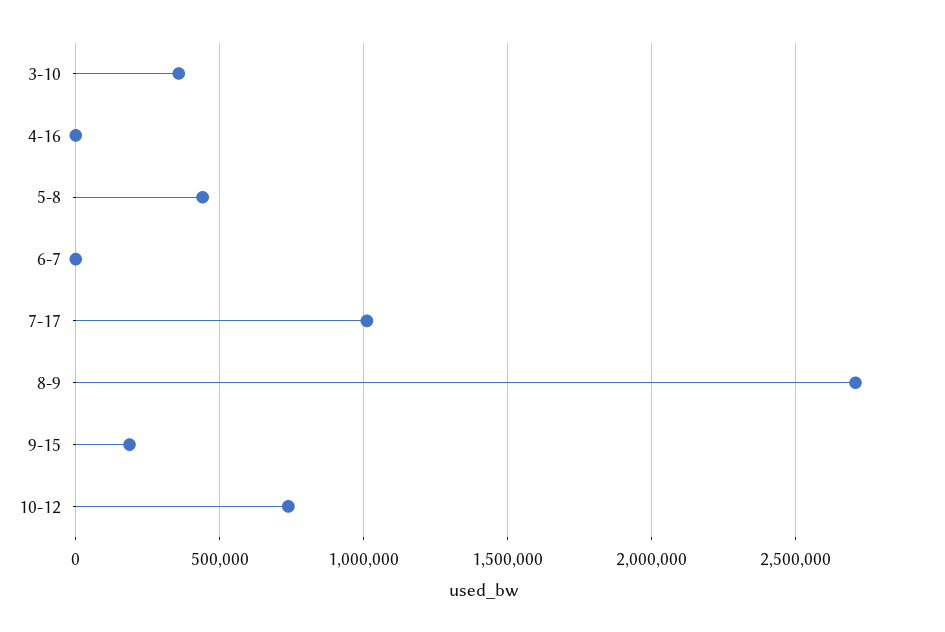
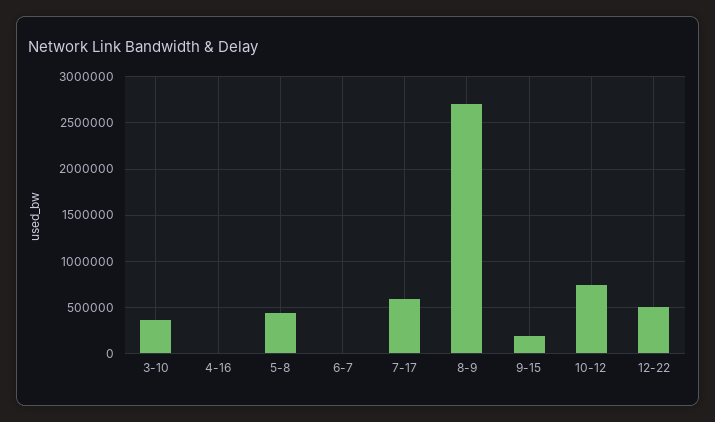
7-17: 1000000 -> 600000
12-22: none -> 500000

